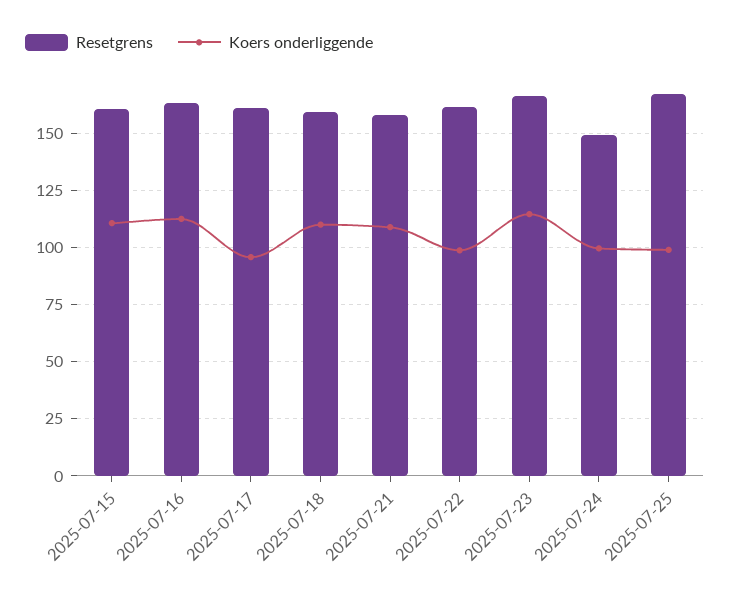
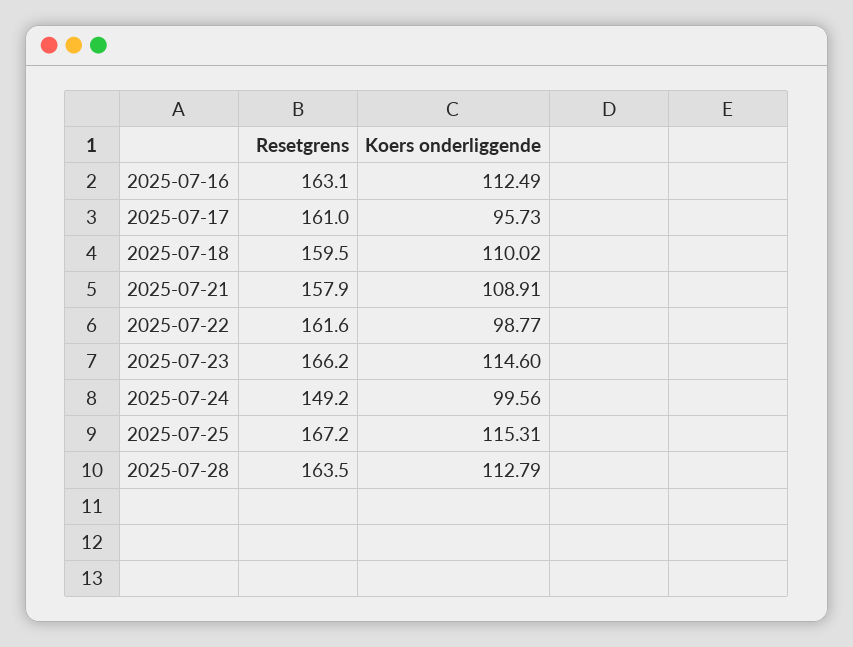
Resetgrens, 2025-07-15: 160 -> none
Koers onderliggende, 2025-07-15: 110 -> none
Koers onderliggende, 2025-07-25: 100 -> 115.31
Resetgrens, 2025-07-28: none -> 163.5
Koers onderliggende, 2025-07-28: none -> 112.79

